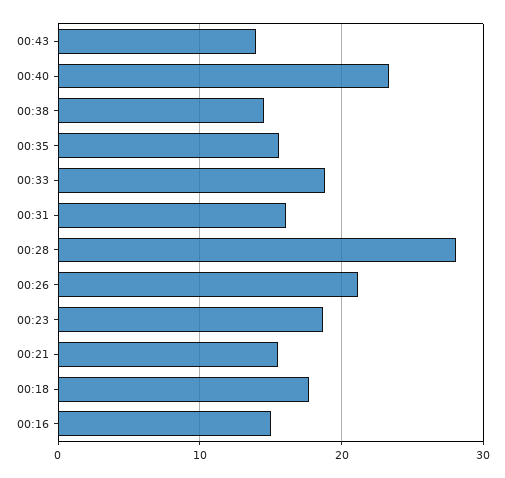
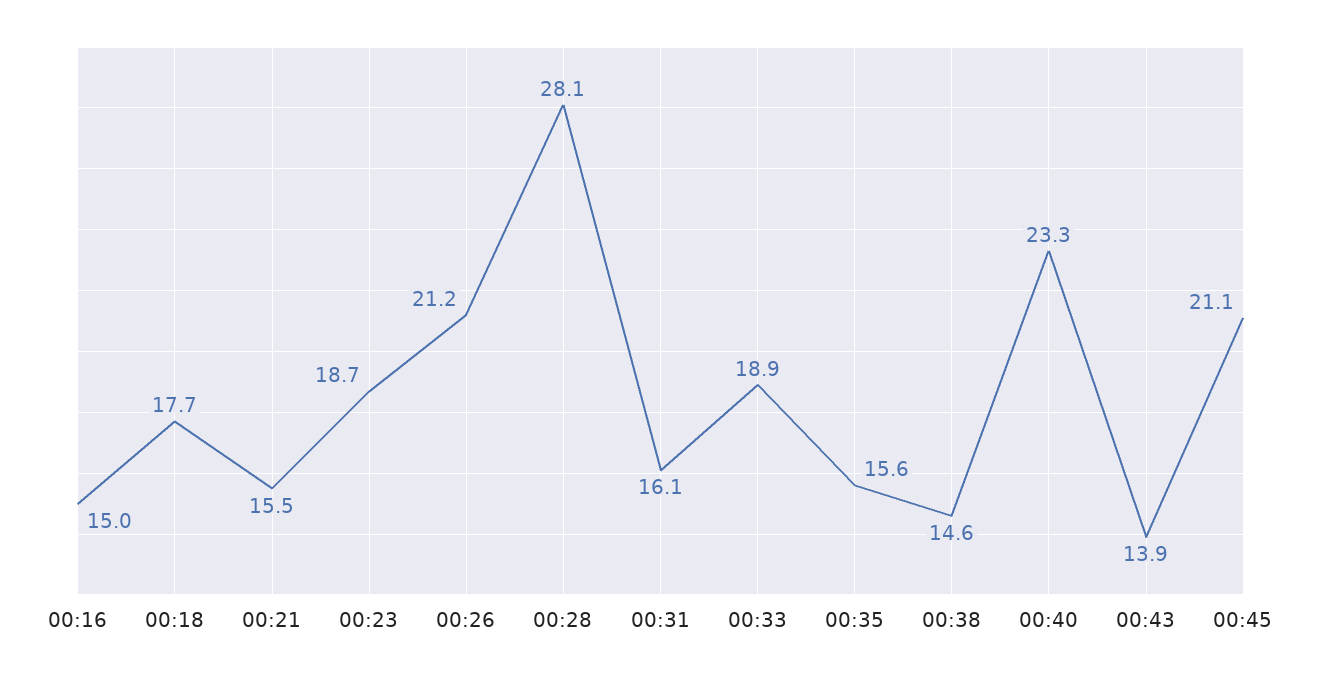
00:45: none -> 21.1

